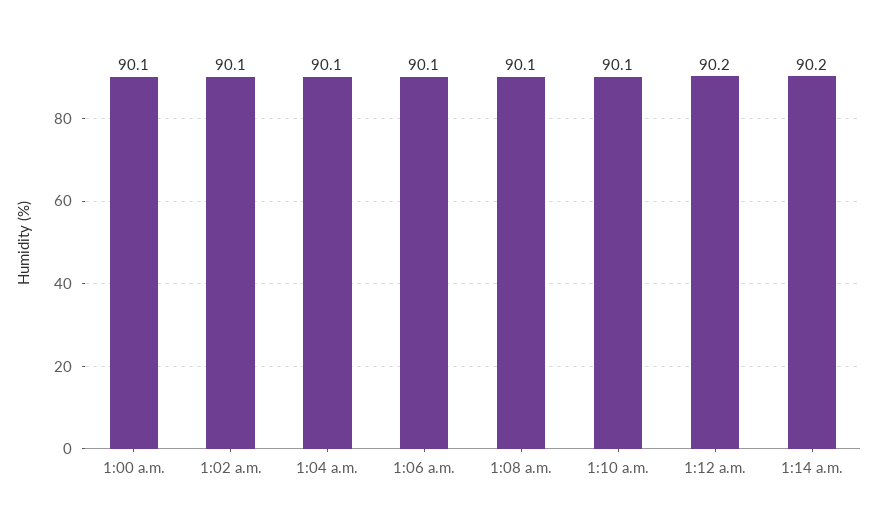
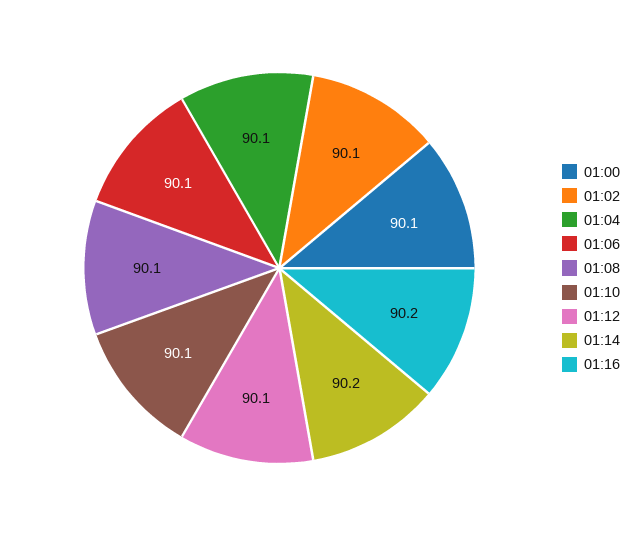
1:12 a.m.: 90.2 -> 90.1
01:16: none -> 90.2

